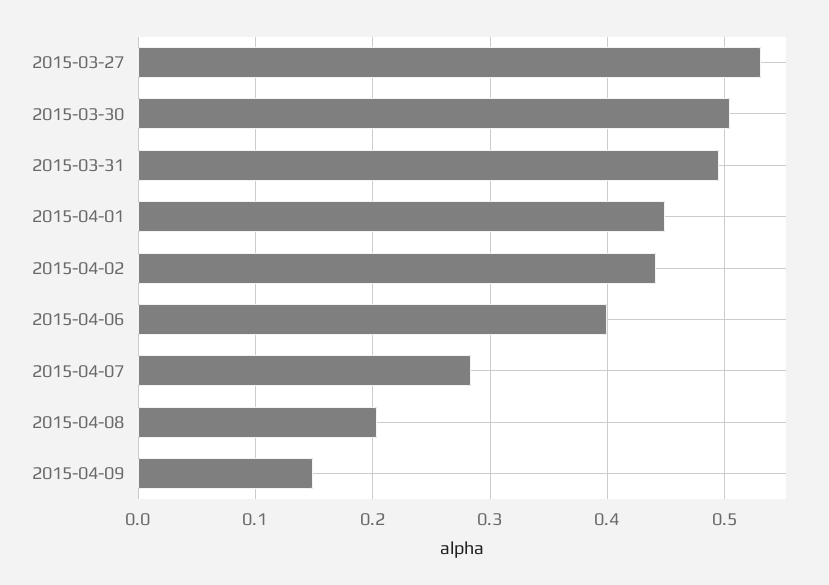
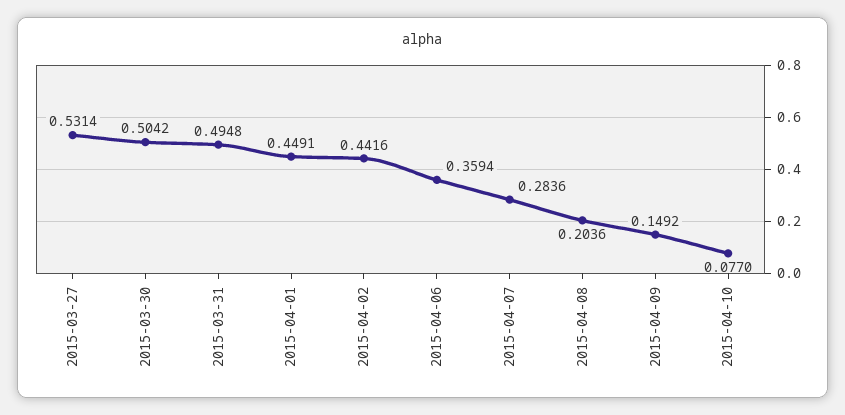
2015-04-06: 0.4 -> 0.3594
2015-04-10: none -> 0.077

